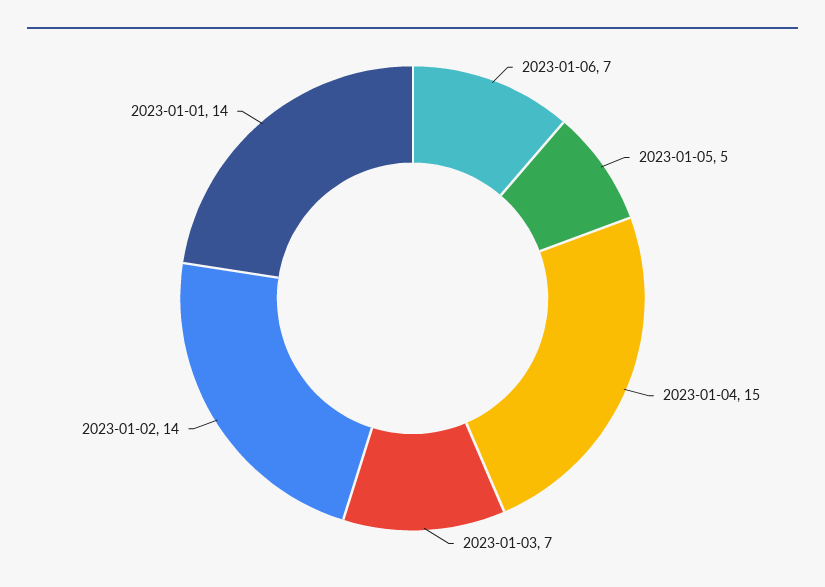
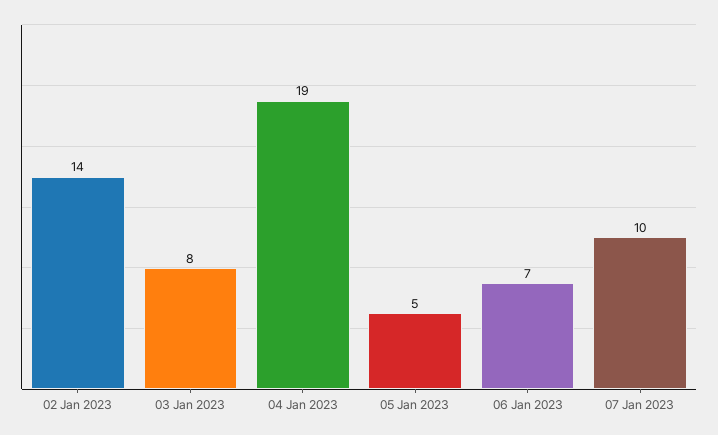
2023-01-04: 15 -> 19
2023-01-03: 7 -> 8
2023-01-01: 14 -> none
07 Jan 2023: none -> 10

